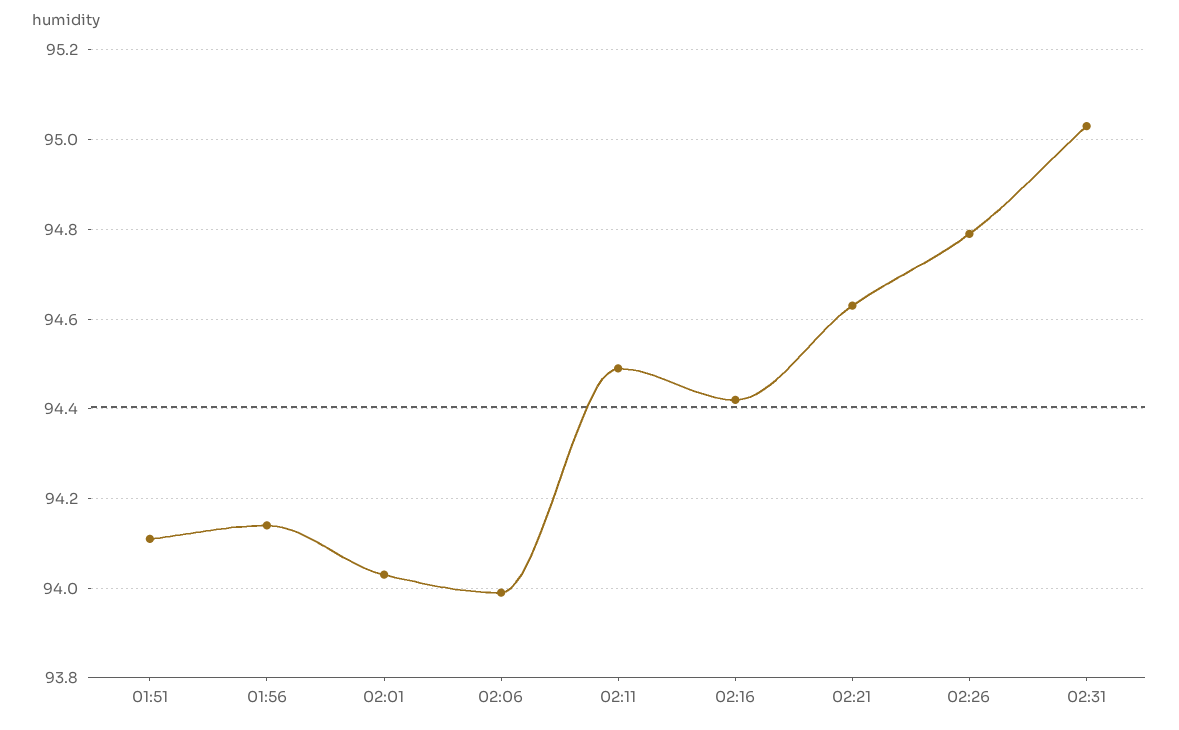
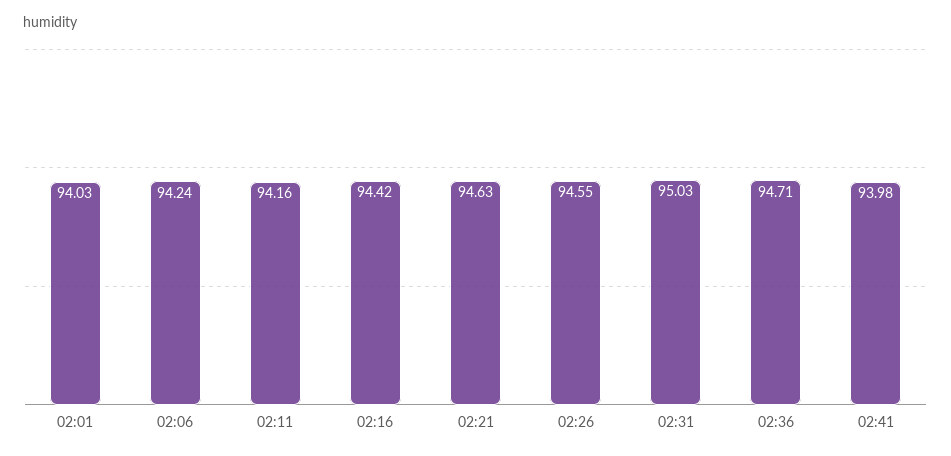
01:51: 94.1 -> none
01:56: 94.15 -> none
02:06: 94 -> 94.24
02:11: 94.5 -> 94.16
02:26: 94.8 -> 94.55
02:36: none -> 94.71
02:41: none -> 93.98

